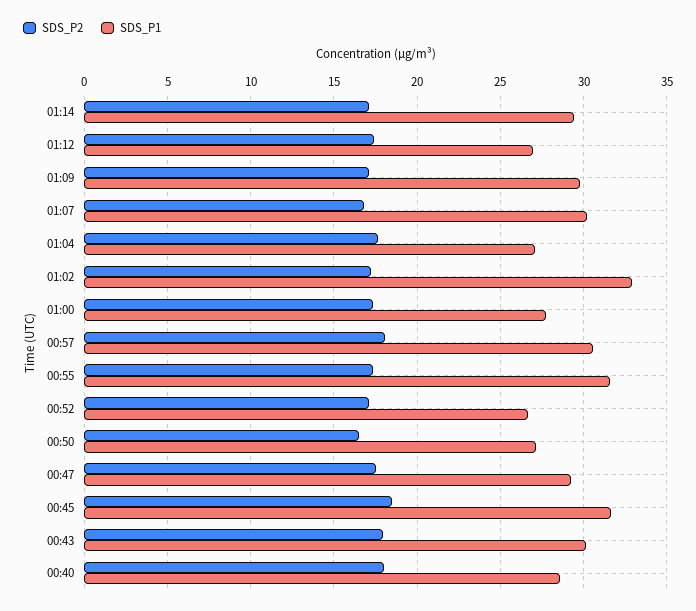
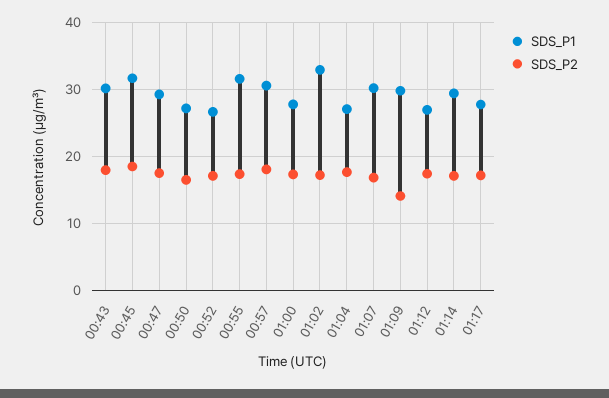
SDS_P2, 01:09: 17 -> 14
SDS_P2, 00:40: 18 -> none
SDS_P1, 00:40: 28.5 -> none
SDS_P1, 01:17: none -> 28
SDS_P2, 01:17: none -> 17

